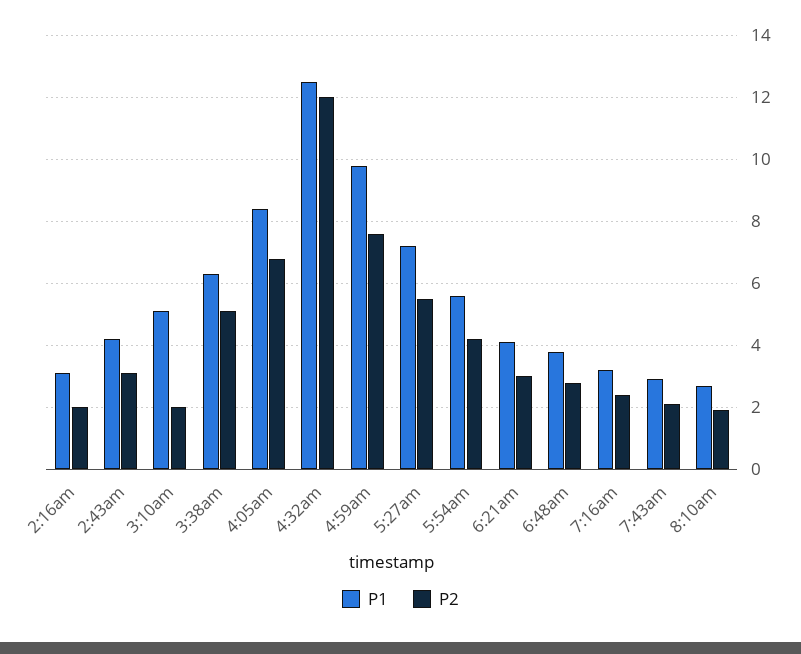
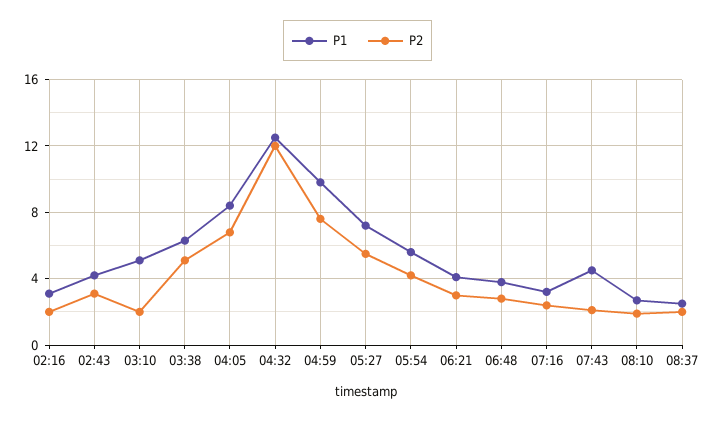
P1, 7:43am: 3 -> 4.5
P1, 08:37: none -> 2.5
P2, 08:37: none -> 2

